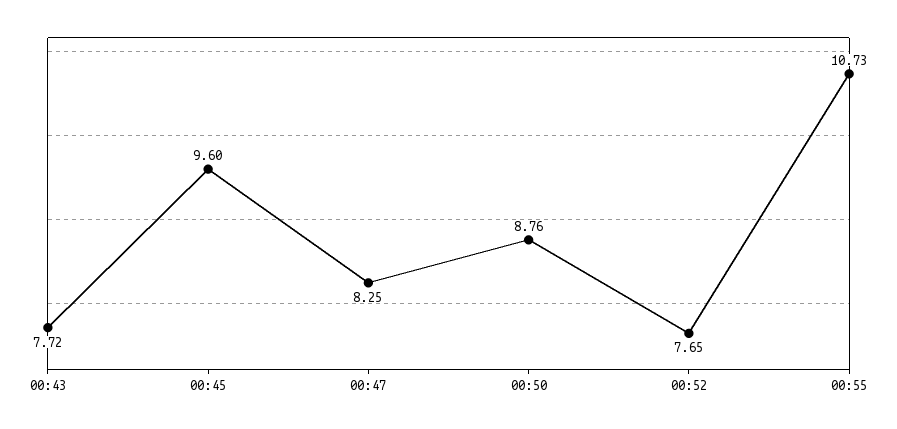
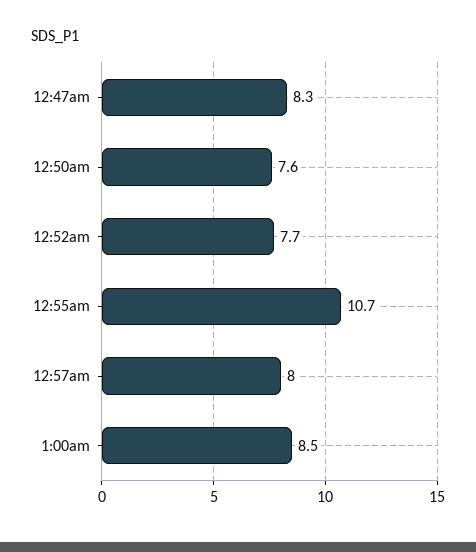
00:43: 7.72 -> none
00:45: 9.6 -> none
00:50: 8.76 -> 7.6
12:57am: none -> 8
1:00am: none -> 8.5

